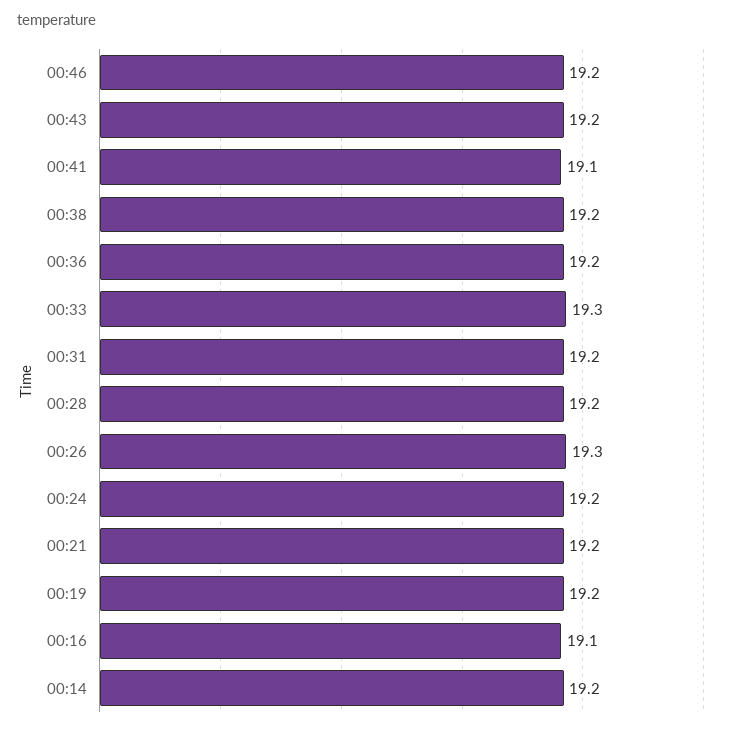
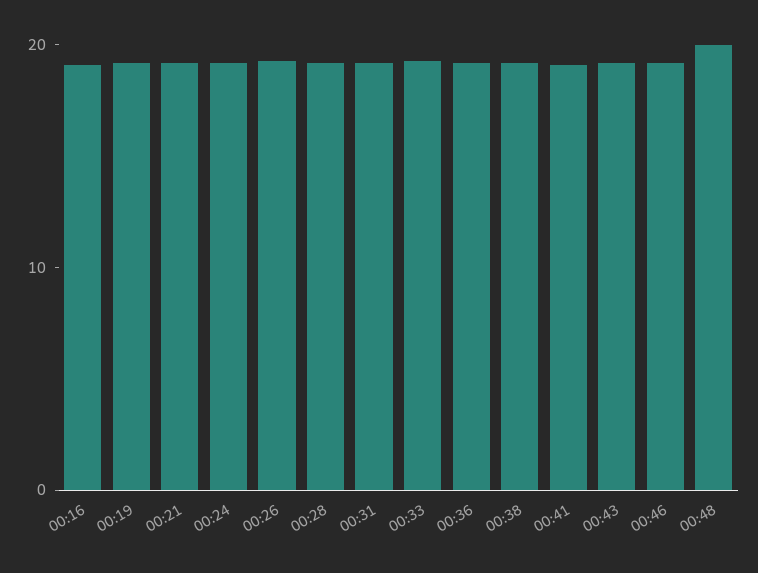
00:14: 19.2 -> none
00:48: none -> 20

